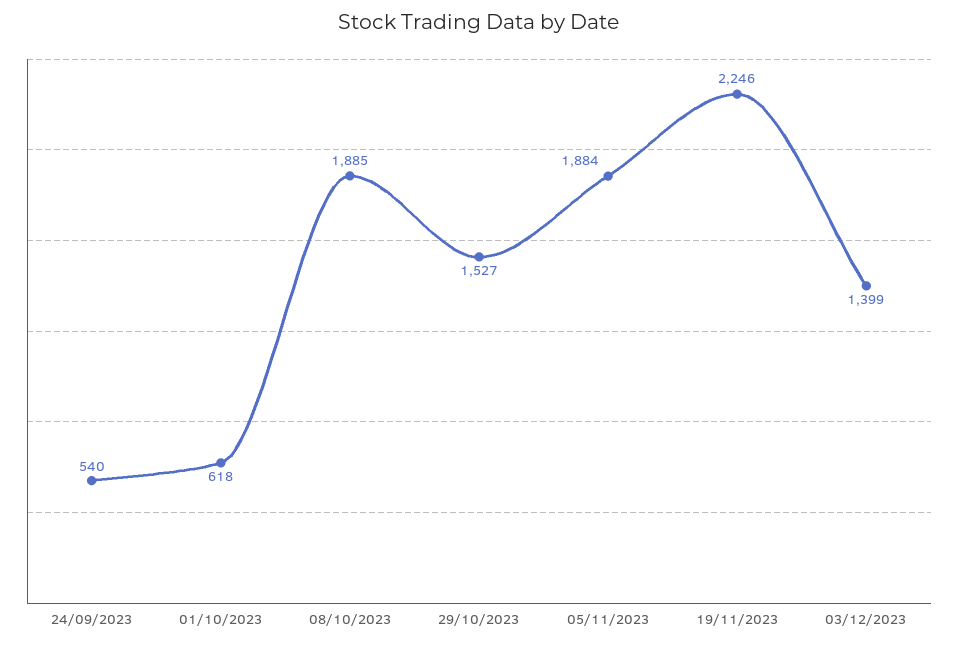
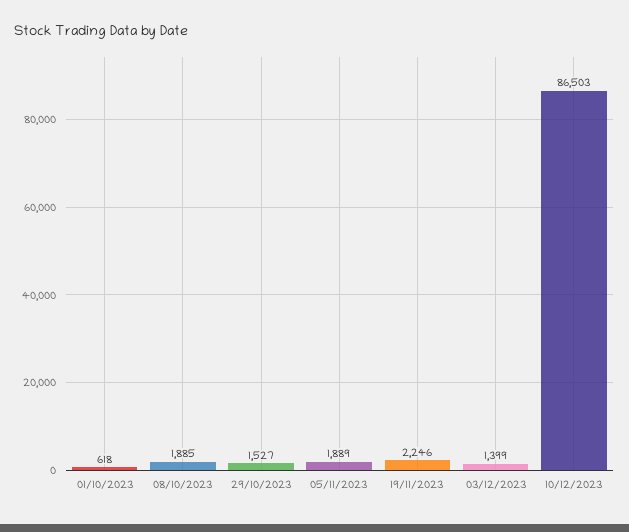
24/09/2023: 540 -> none
05/11/2023: 1884 -> 1889
10/12/2023: none -> 86503

